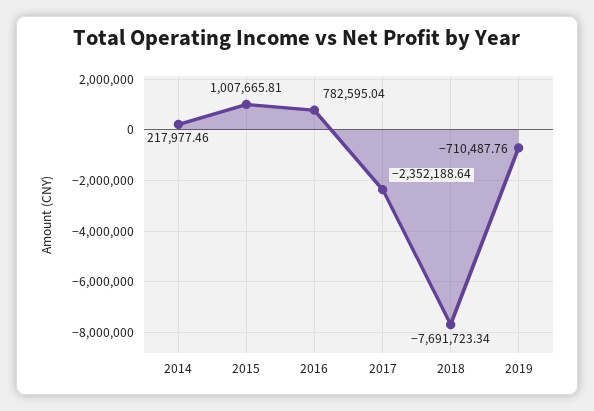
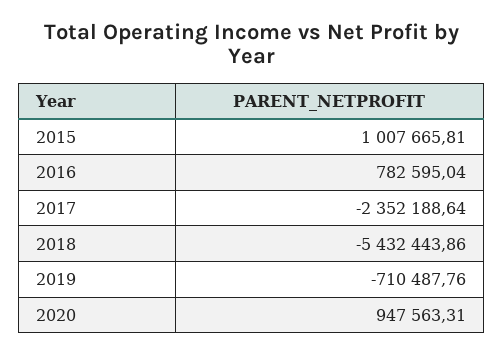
2014: 217977.46 -> none
2018: -7691723.34 -> -5432443.86
2020: none -> 947563.31

